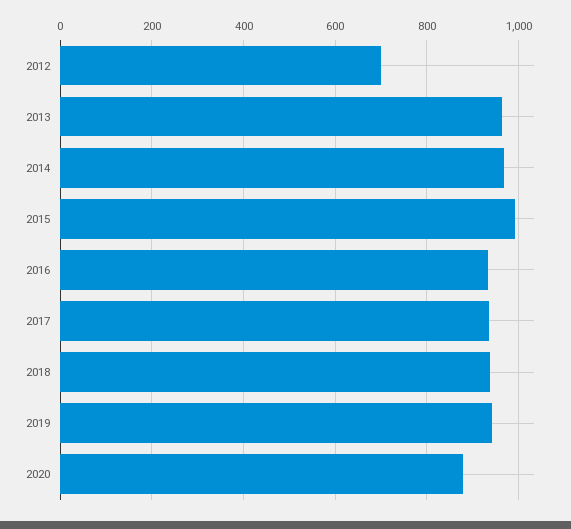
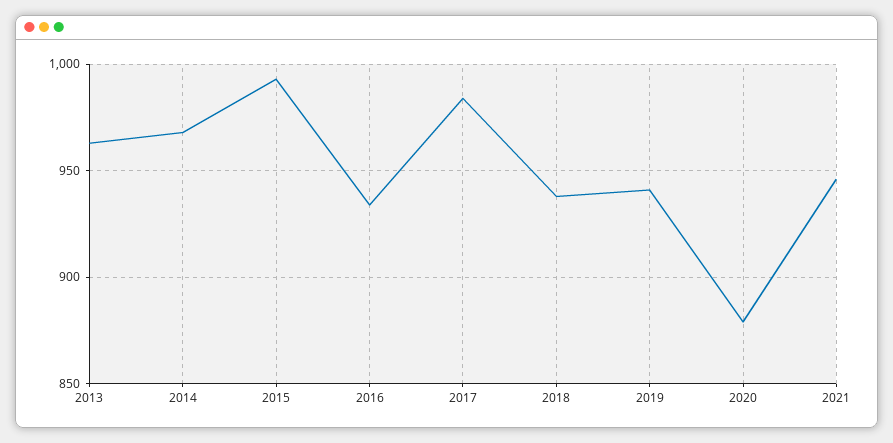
2012: 700 -> none
2017: 940 -> 985
2021: none -> 945

